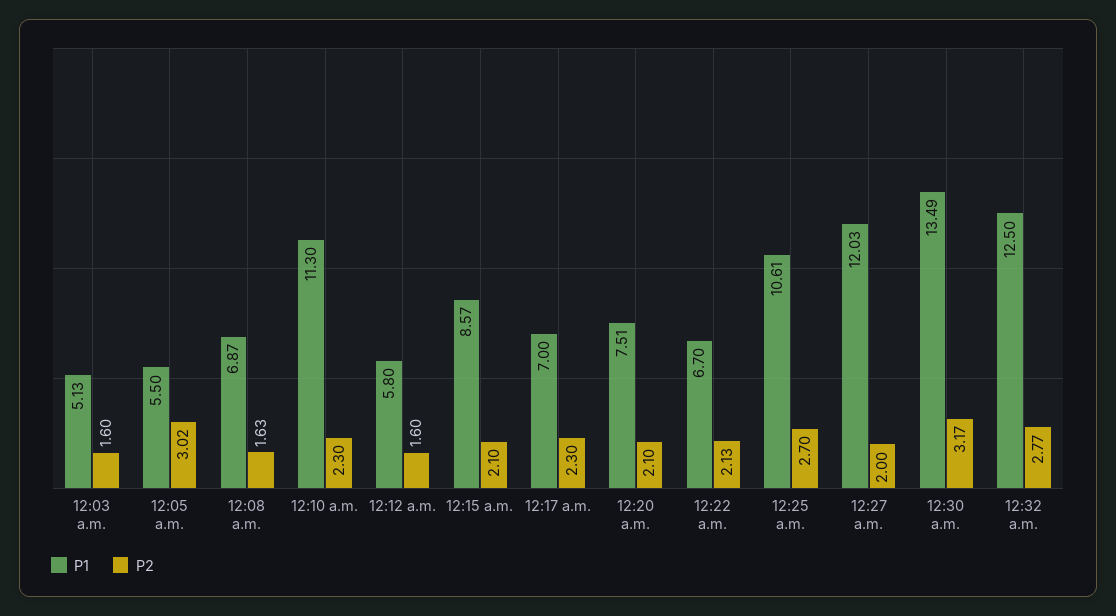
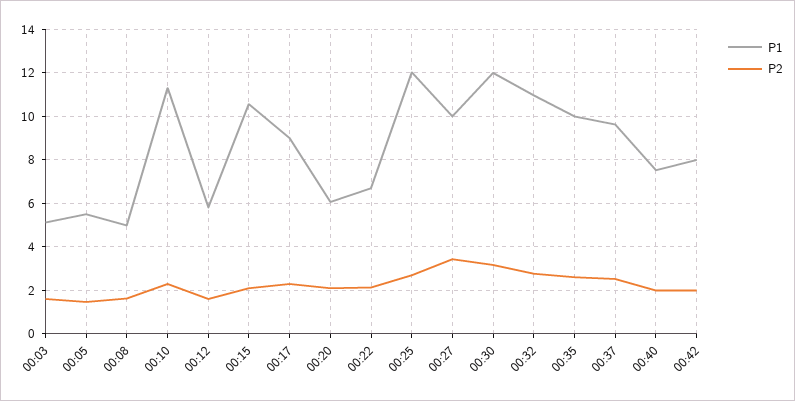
P2, 12:05 a.m.: 3.02 -> 1.5
P1, 12:08 a.m.: 6.87 -> 5
P1, 12:15 a.m.: 8.57 -> 10.5
P1, 12:17 a.m.: 7 -> 9
P1, 12:20 a.m.: 7.51 -> 6
P1, 12:25 a.m.: 10.61 -> 12
P1, 12:27 a.m.: 12.03 -> 10
P2, 12:27 a.m.: 2 -> 3.5
P1, 12:30 a.m.: 13.49 -> 12
P1, 12:32 a.m.: 12.5 -> 11
P1, 00:35: none -> 10
P2, 00:35: none -> 2.5
P1, 00:37: none -> 9.5
P2, 00:37: none -> 2.5
P1, 00:40: none -> 7.5
P2, 00:40: none -> 2
P1, 00:42: none -> 8
P2, 00:42: none -> 2

